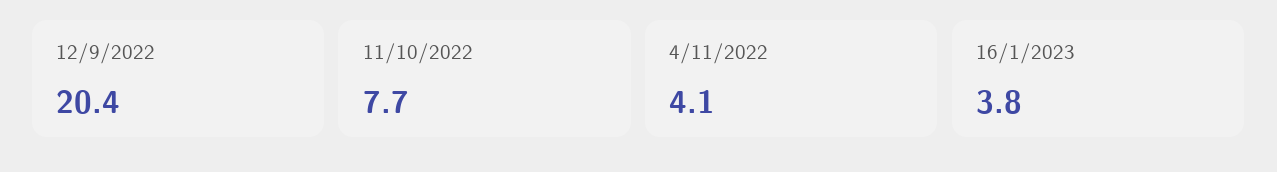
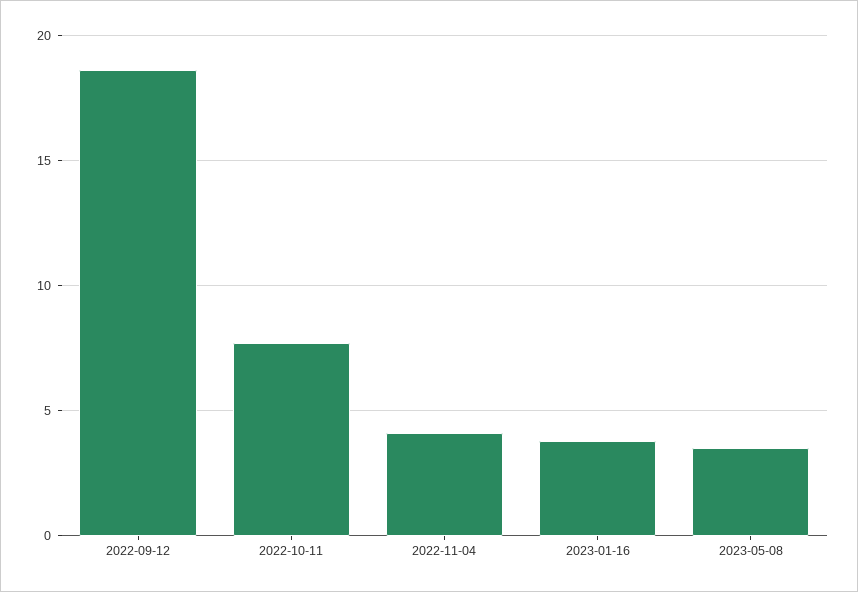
12/9/2022: 20.4 -> 18.5
2023-05-08: none -> 3.5

